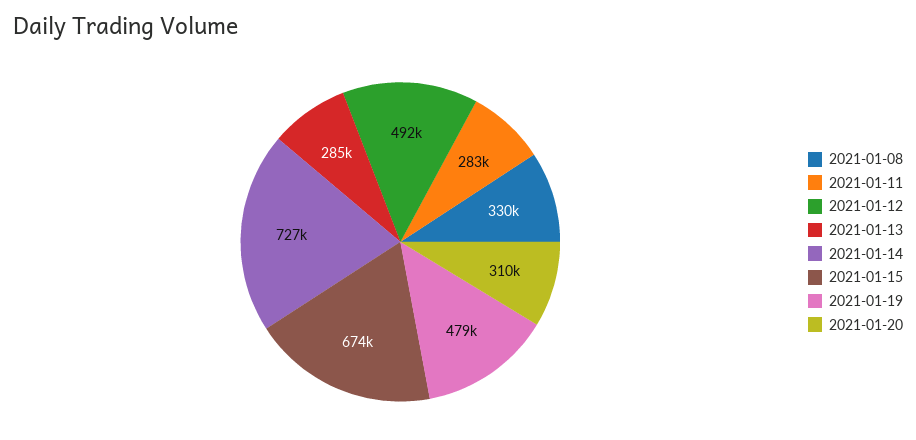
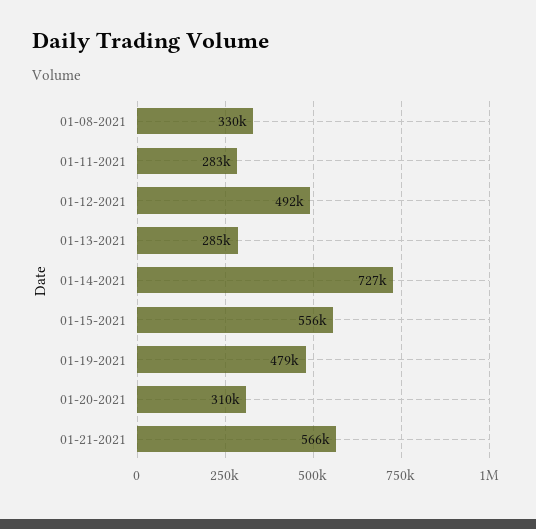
2021-01-15: 674000 -> 556000
01-21-2021: none -> 566000

